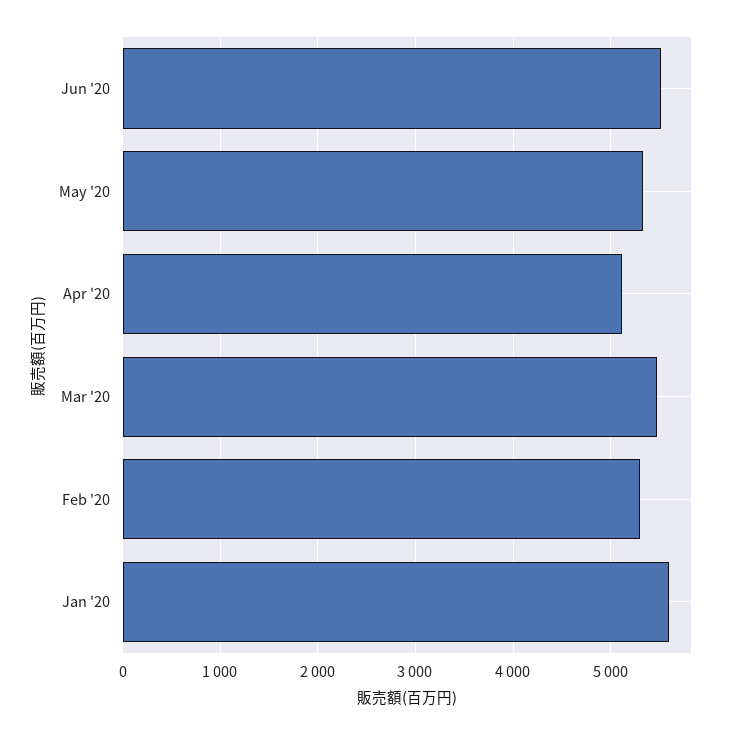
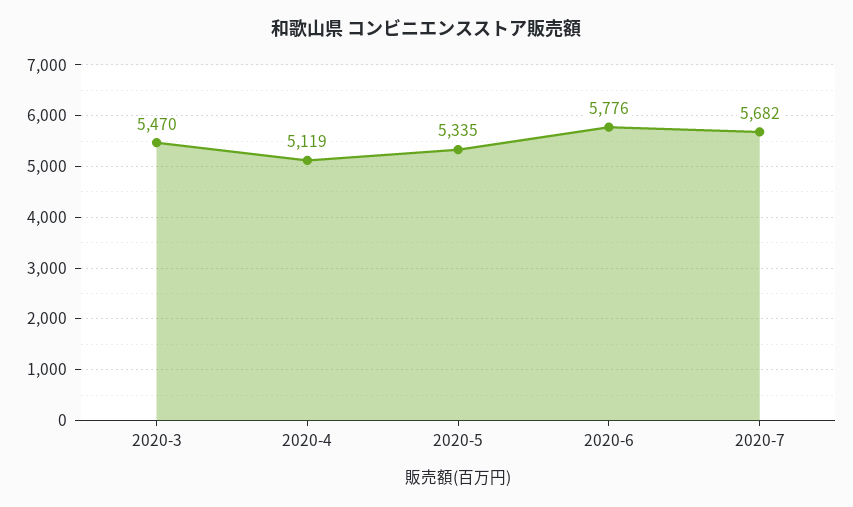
Jun '20: 5500 -> 5776
Feb '20: 5300 -> none
Jan '20: 5600 -> none
2020-7: none -> 5682

